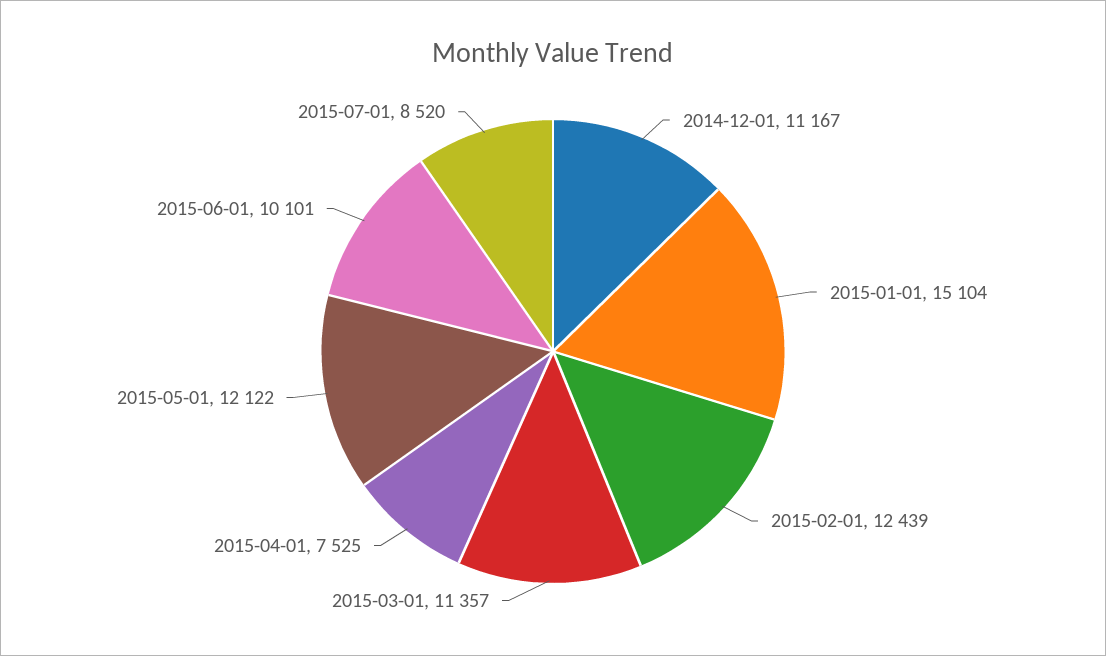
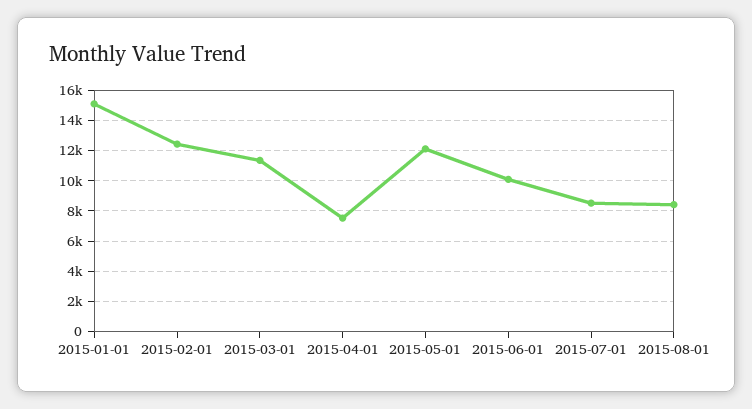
2014-12-01: 11167 -> none
2015-08-01: none -> 8500

